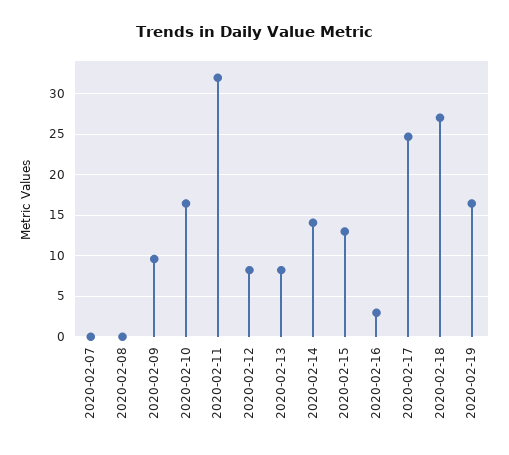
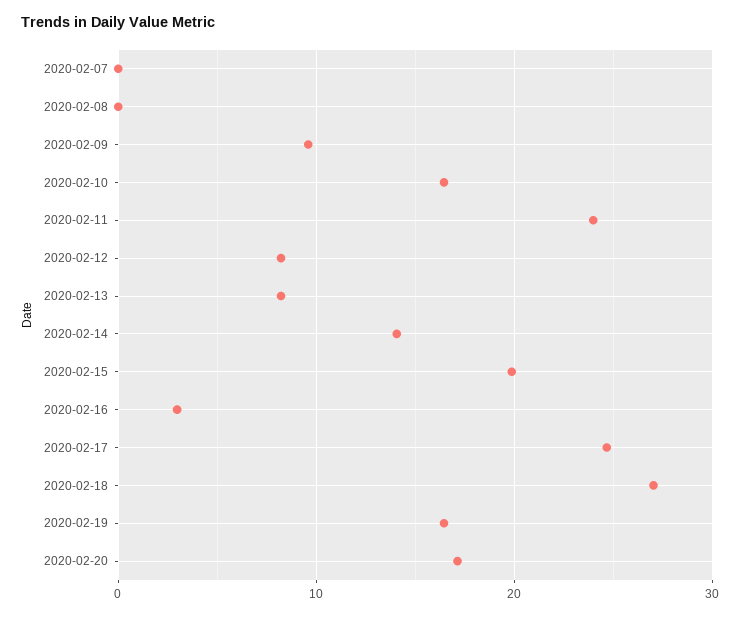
2020-02-11: 32 -> 24
2020-02-15: 13 -> 20
2020-02-20: none -> 17

